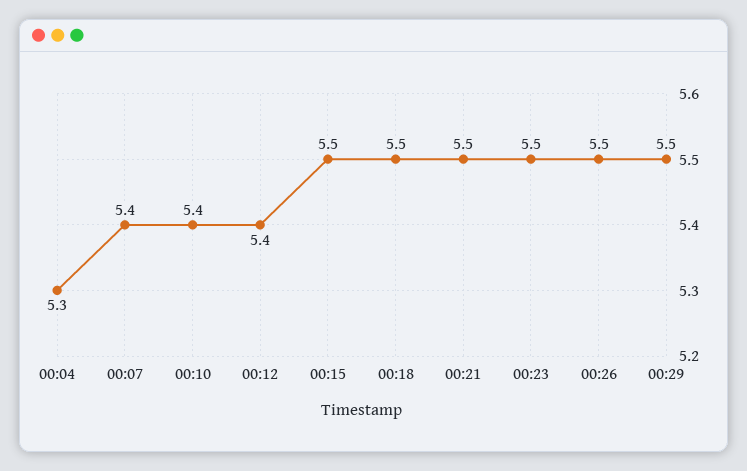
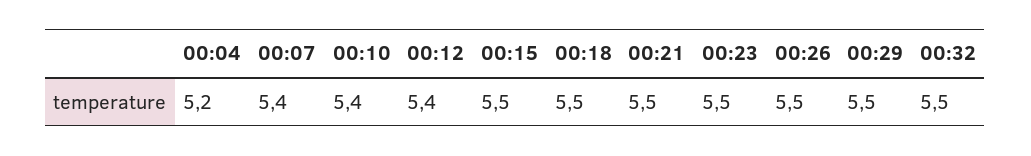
00:04: 5.3 -> 5.2
00:32: none -> 5.5

